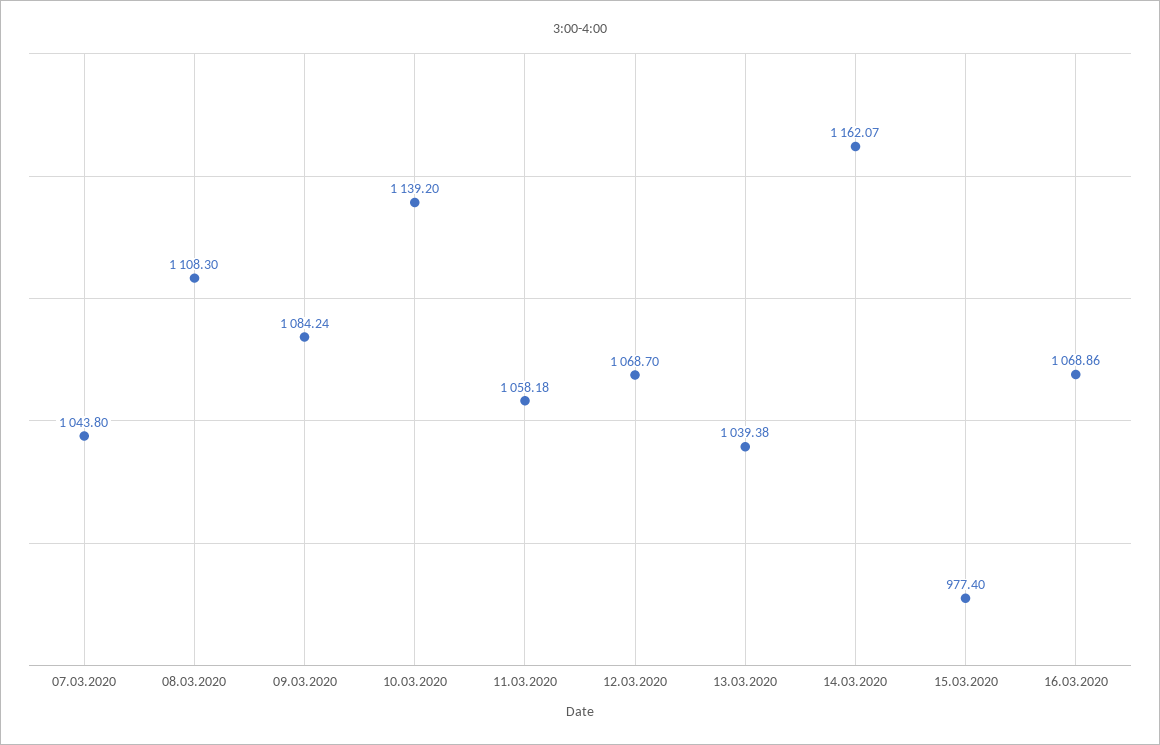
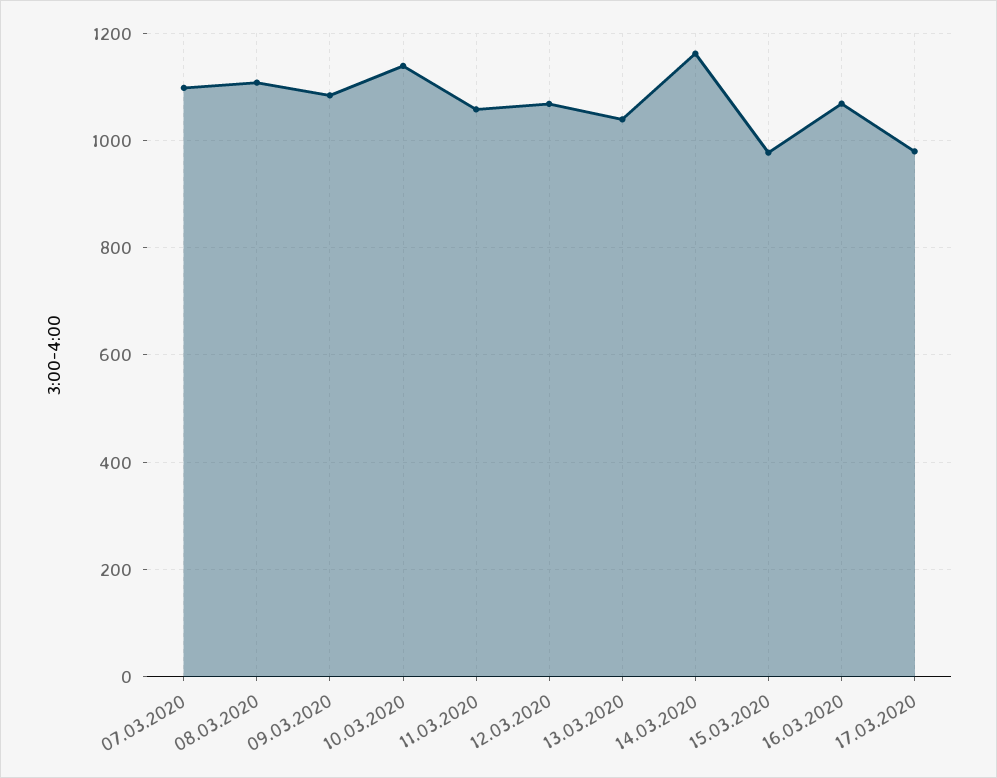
07.03.2020: 1043.8 -> 1100
17.03.2020: none -> 980

